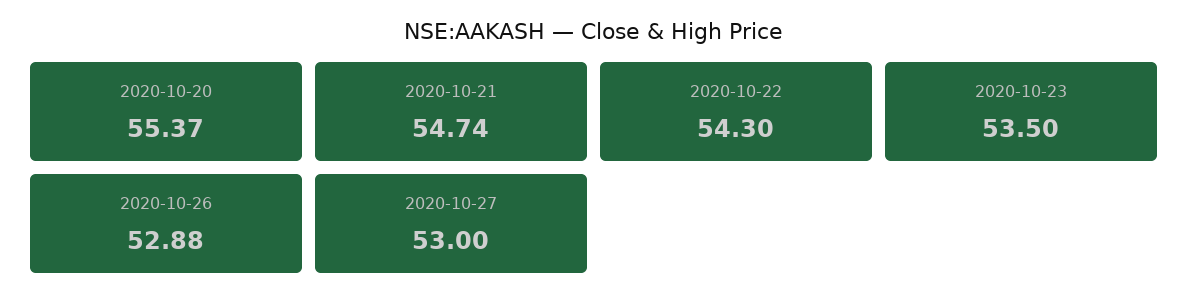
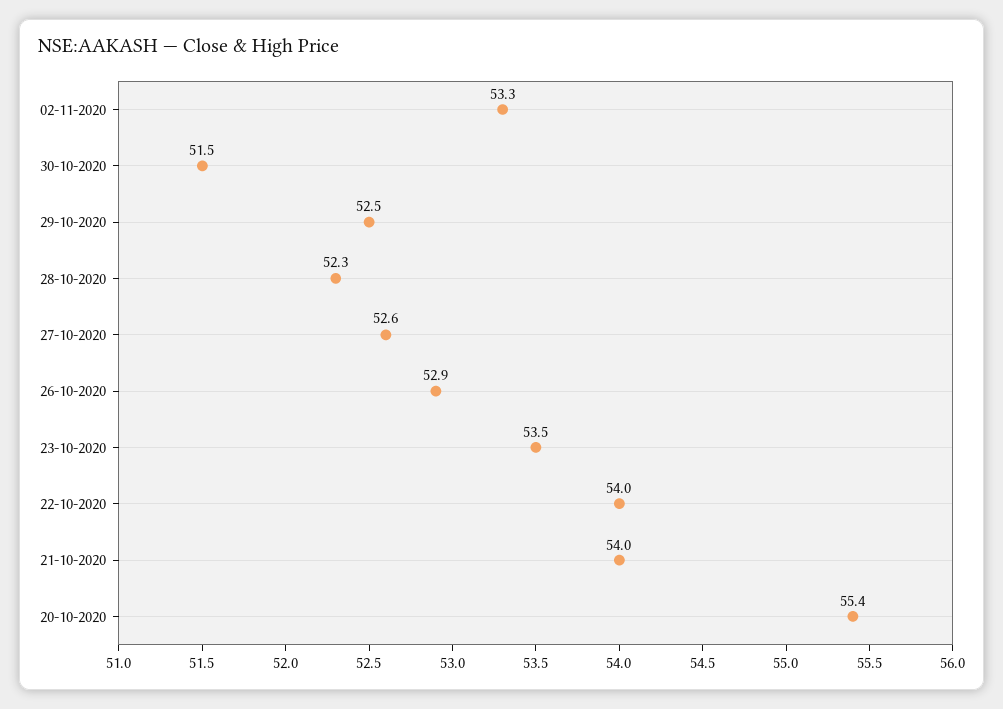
2020-10-21: 54.74 -> 54
2020-10-22: 54.3 -> 54
2020-10-27: 53 -> 52.6
02-11-2020: none -> 53.3
30-10-2020: none -> 51.5
29-10-2020: none -> 52.5
28-10-2020: none -> 52.3

